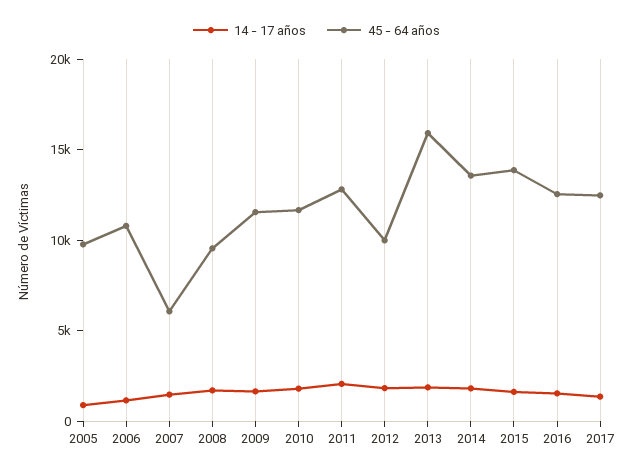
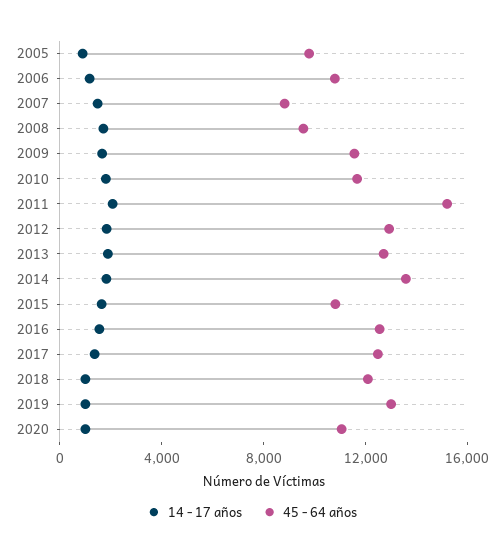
45 - 64 años, 2007: 6000 -> 9000
45 - 64 años, 2011: 13000 -> 15000
45 - 64 años, 2012: 10000 -> 13000
45 - 64 años, 2013: 16000 -> 13000
45 - 64 años, 2015: 14000 -> 11000
14 - 17 años, 2018: none -> 1000
45 - 64 años, 2018: none -> 12000
14 - 17 años, 2019: none -> 1000
45 - 64 años, 2019: none -> 13000
14 - 17 años, 2020: none -> 1000
45 - 64 años, 2020: none -> 11000

